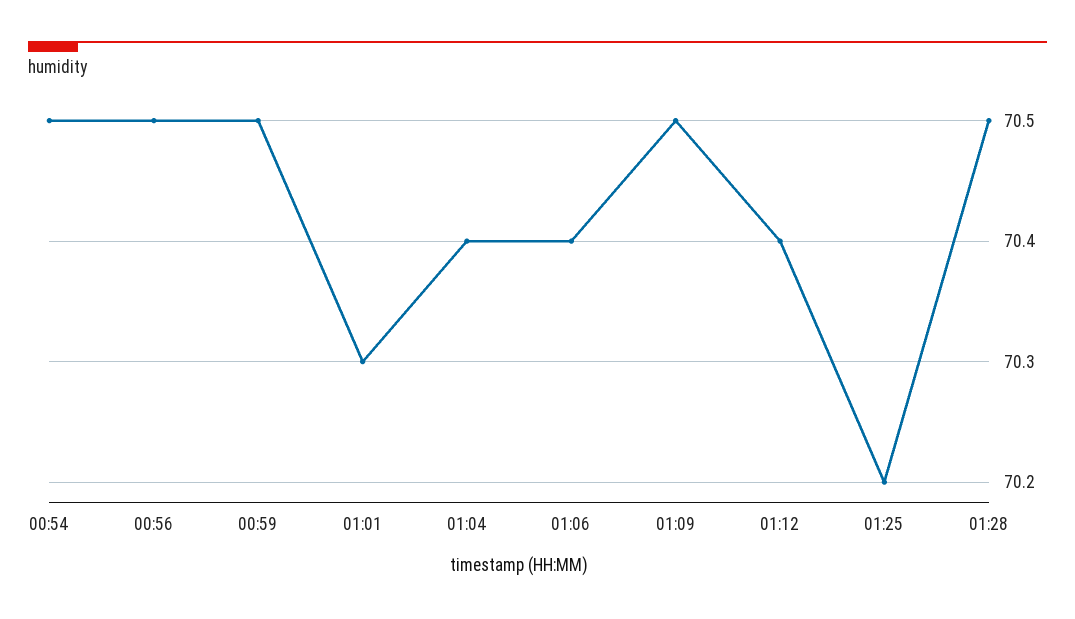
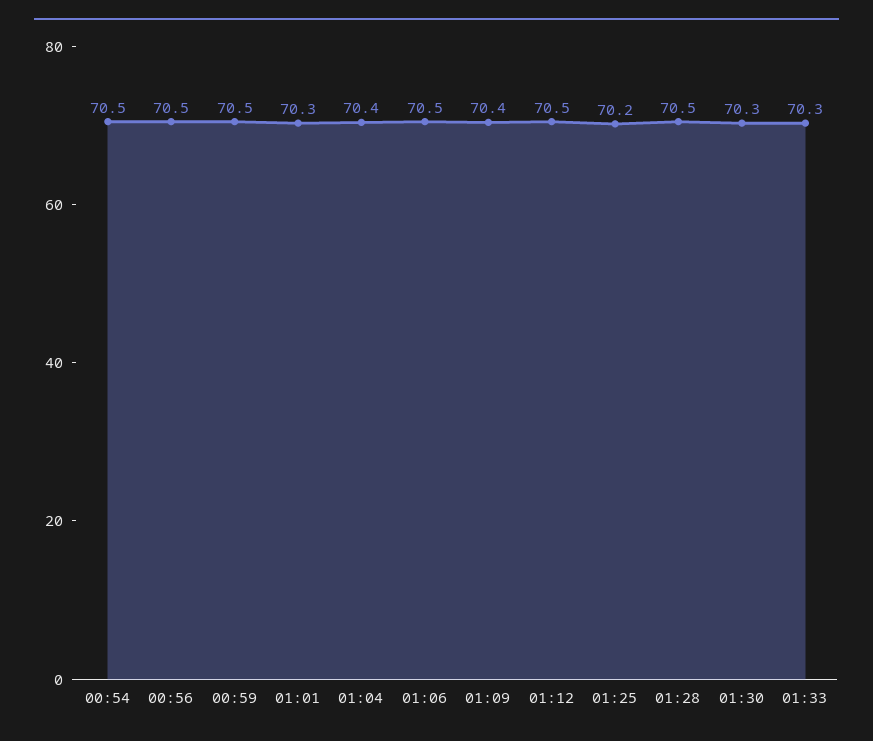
01:06: 70.4 -> 70.5
01:09: 70.5 -> 70.4
01:12: 70.4 -> 70.5
01:30: none -> 70.3
01:33: none -> 70.3

